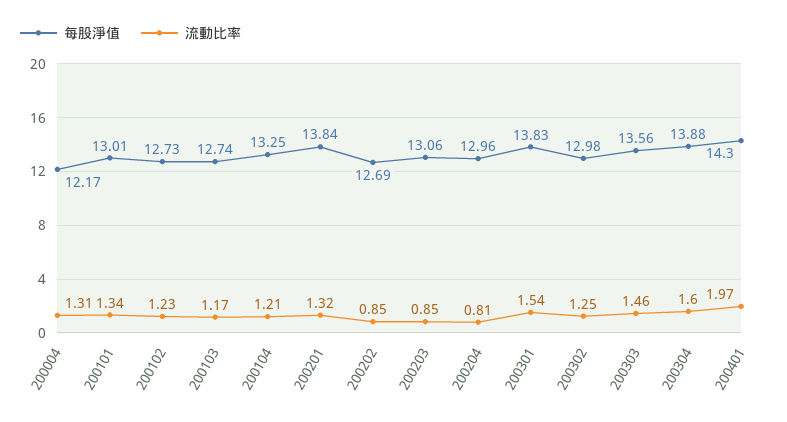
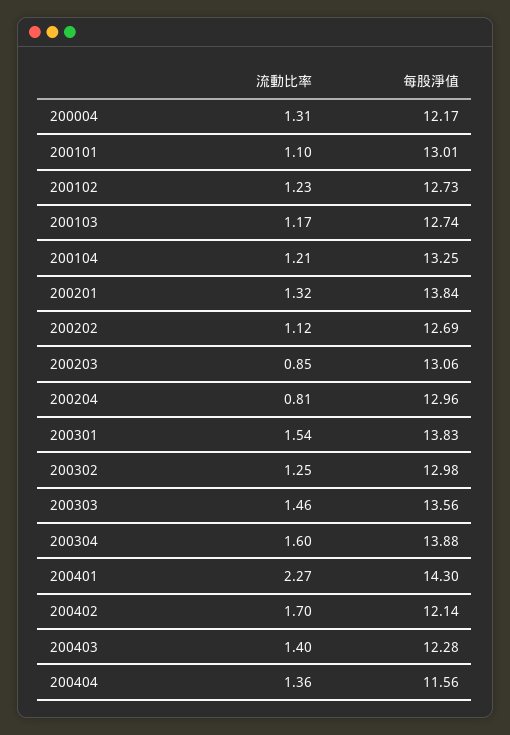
流動比率, 200101: 1.34 -> 1.1
流動比率, 200202: 0.85 -> 1.12
流動比率, 200401: 1.97 -> 2.27
流動比率, 200402: none -> 1.7
每股淨值, 200402: none -> 12.14
流動比率, 200403: none -> 1.4
每股淨值, 200403: none -> 12.28
流動比率, 200404: none -> 1.36
每股淨值, 200404: none -> 11.56

